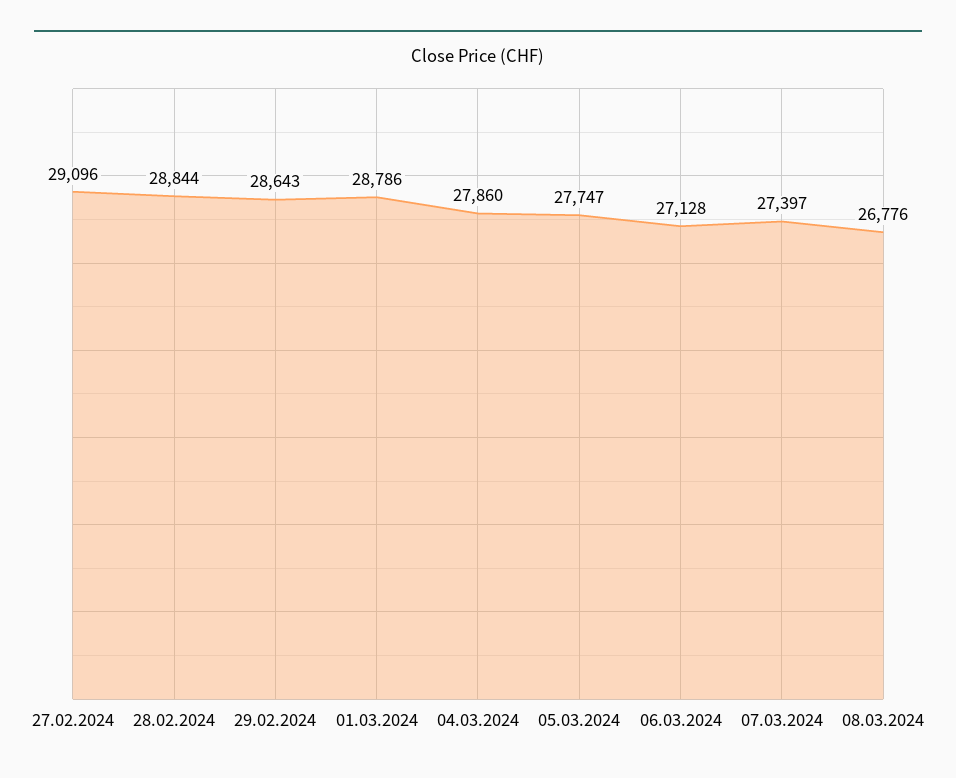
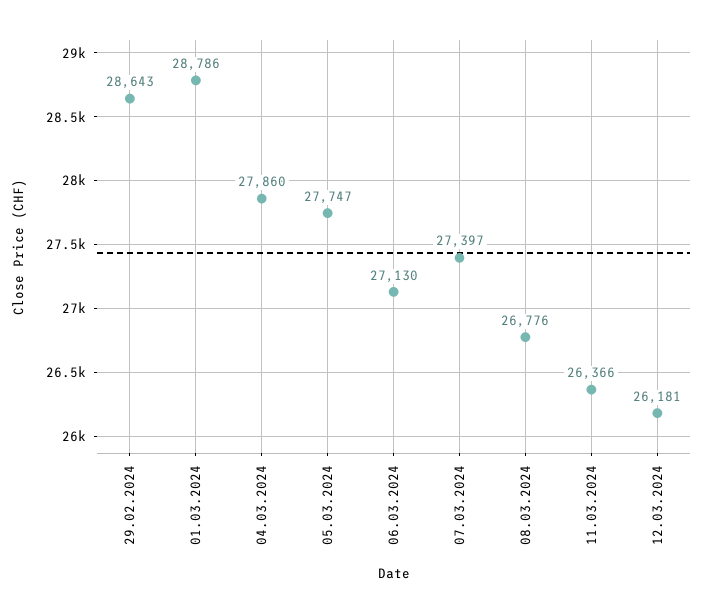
27.02.2024: 29096 -> none
28.02.2024: 28844 -> none
06.03.2024: 27128 -> 27130
11.03.2024: none -> 26366
12.03.2024: none -> 26181

